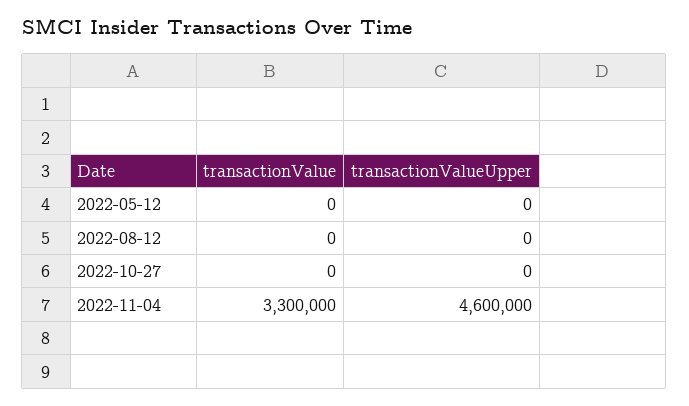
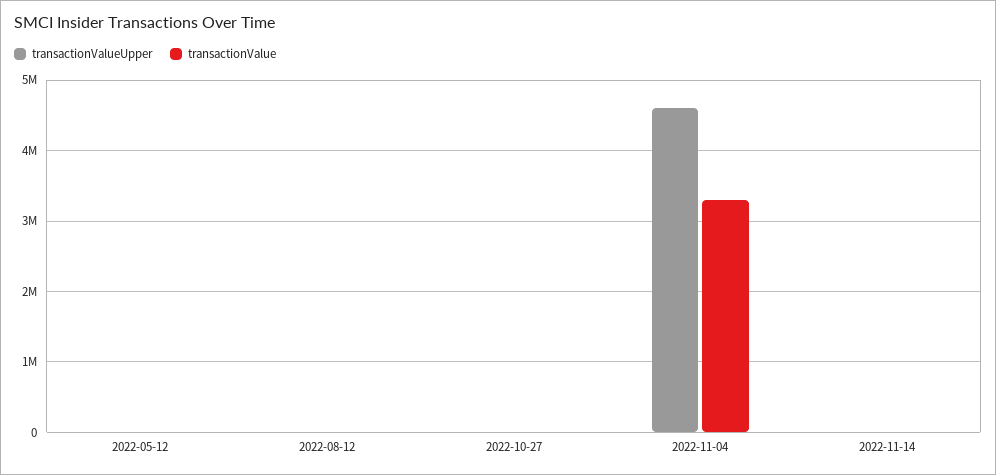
transactionValueUpper, 2022-11-14: none -> 0
transactionValue, 2022-11-14: none -> 0

